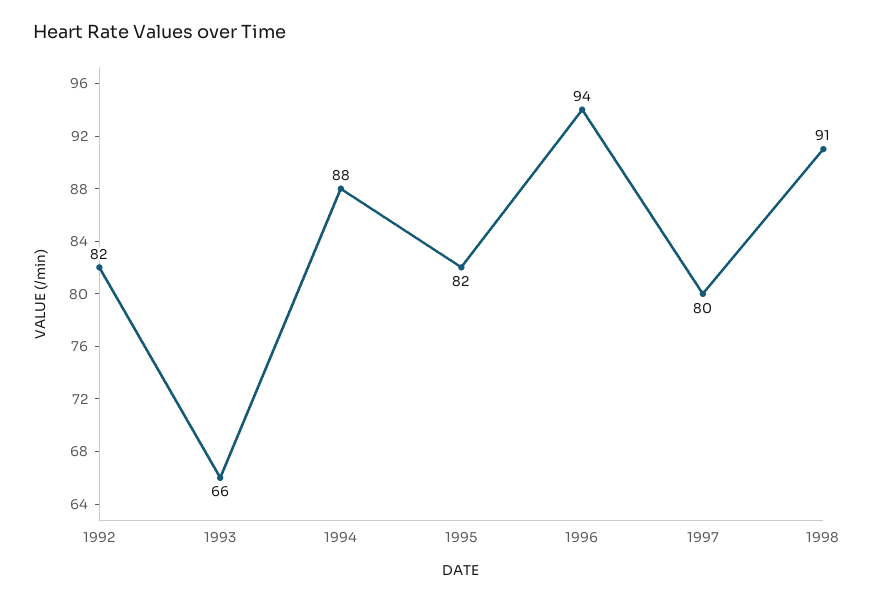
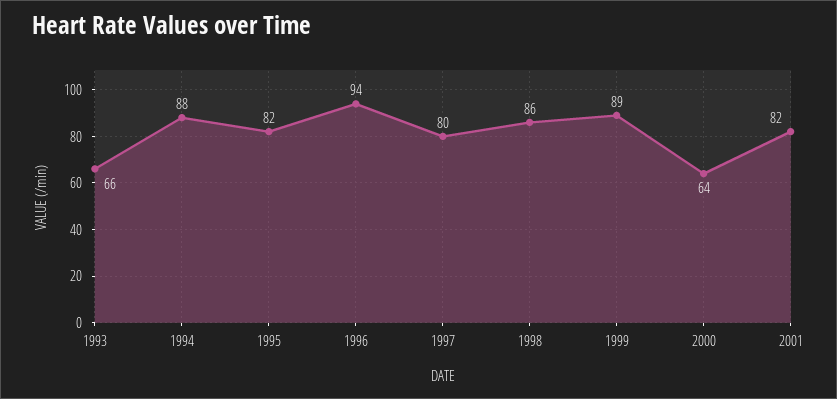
1992: 82 -> none
1998: 91 -> 86
1999: none -> 89
2000: none -> 64
2001: none -> 82

